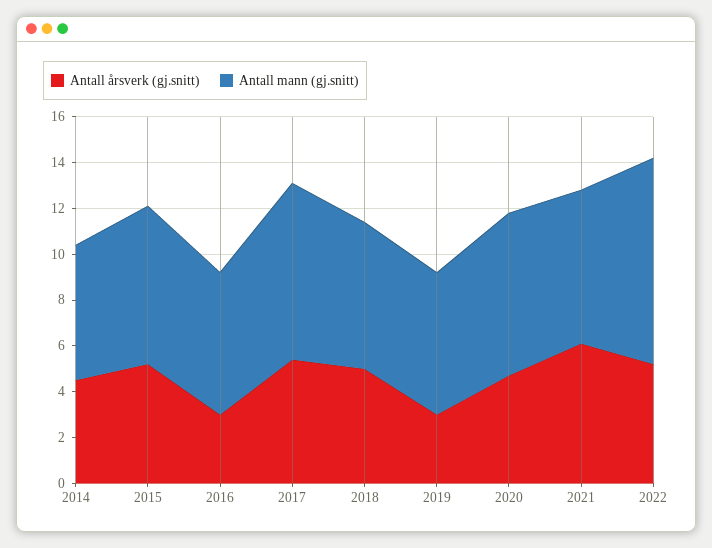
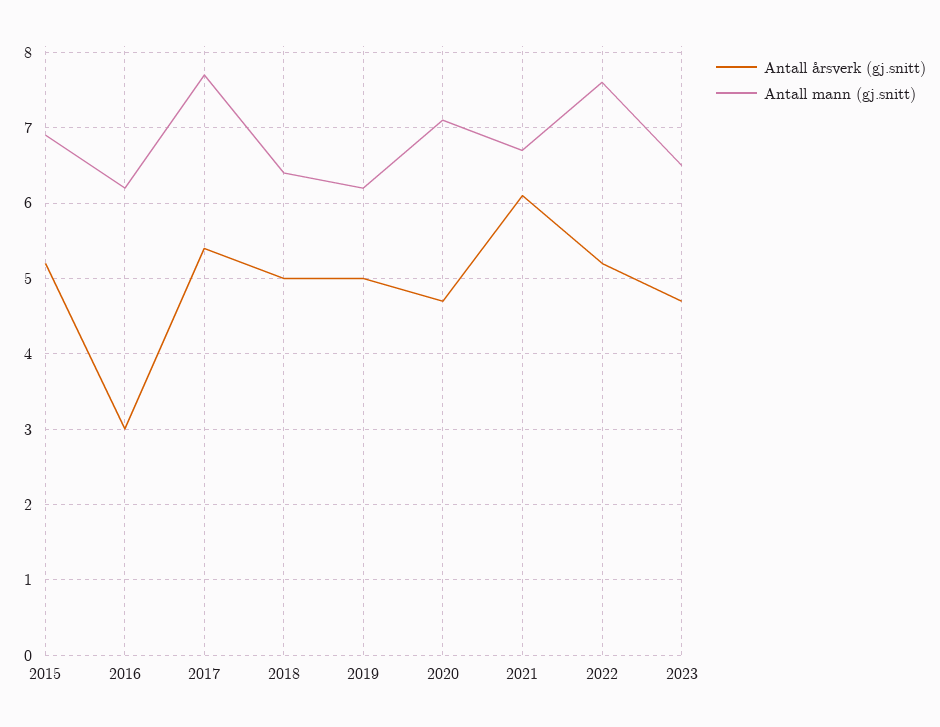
Antall årsverk (gj.snitt), 2014: 4.5 -> none
Antall mann (gj.snitt), 2014: 6 -> none
Antall årsverk (gj.snitt), 2019: 3 -> 5
Antall mann (gj.snitt), 2022: 9 -> 7.6
Antall årsverk (gj.snitt), 2023: none -> 4.7
Antall mann (gj.snitt), 2023: none -> 6.5

